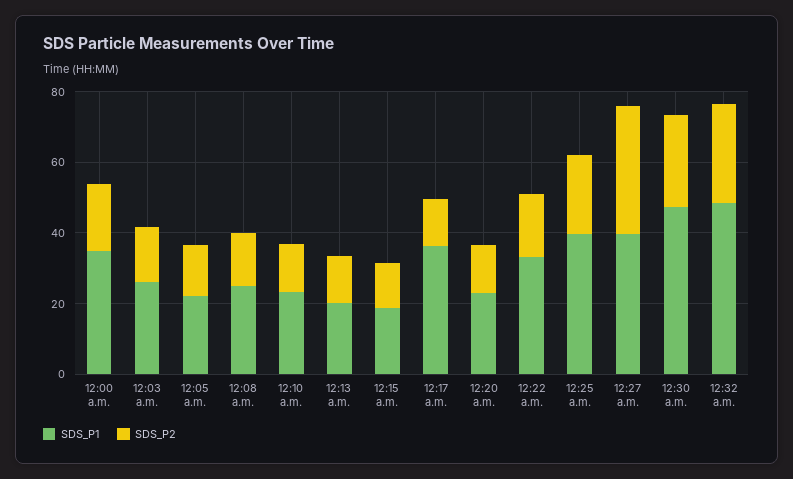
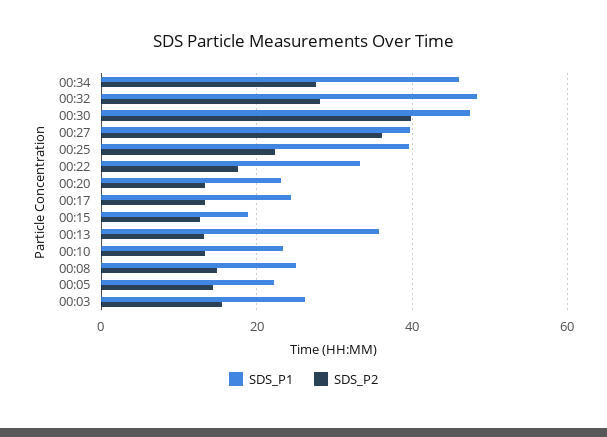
SDS_P1, 12:00 a.m.: 35 -> none
SDS_P2, 12:00 a.m.: 20 -> none
SDS_P1, 12:13 a.m.: 20 -> 36
SDS_P1, 12:17 a.m.: 35 -> 24
SDS_P2, 12:30 a.m.: 25 -> 40
SDS_P1, 00:34: none -> 46
SDS_P2, 00:34: none -> 28

